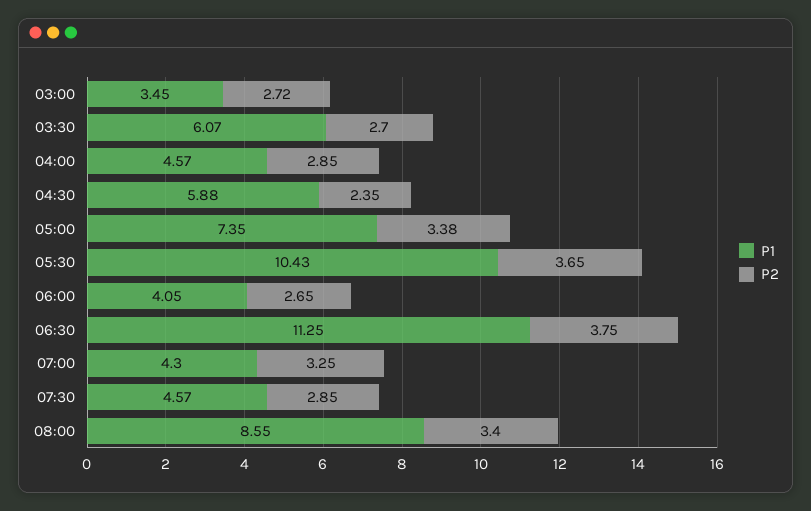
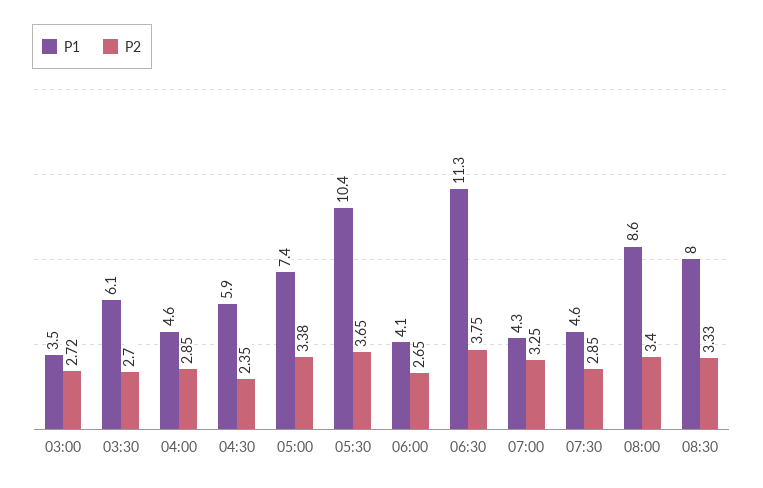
P1, 08:30: none -> 8
P2, 08:30: none -> 3.33

